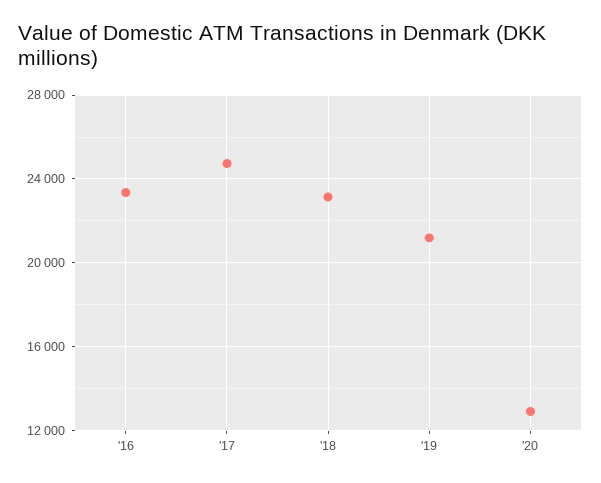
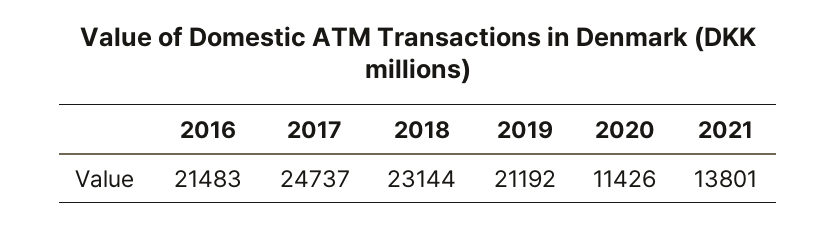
'16: 23500 -> 21483
'20: 13000 -> 11426
2021: none -> 13801

